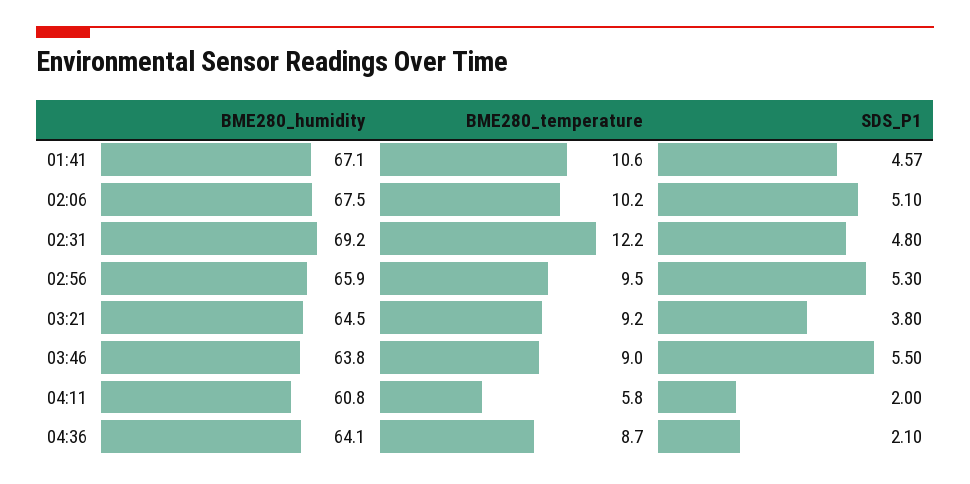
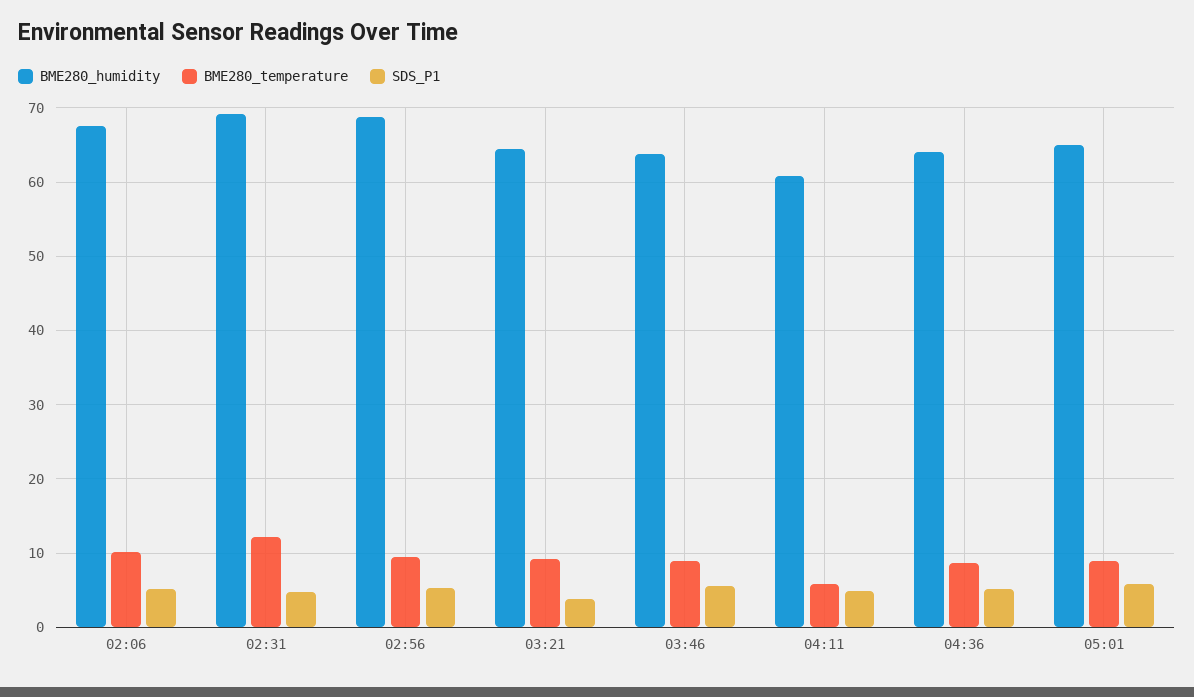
BME280_humidity, 01:41: 67.1 -> none
BME280_temperature, 01:41: 10.6 -> none
SDS_P1, 01:41: 4.57 -> none
BME280_humidity, 02:56: 65.9 -> 69
SDS_P1, 04:11: 2 -> 5
SDS_P1, 04:36: 2.1 -> 5
BME280_humidity, 05:01: none -> 65
BME280_temperature, 05:01: none -> 9
SDS_P1, 05:01: none -> 6

